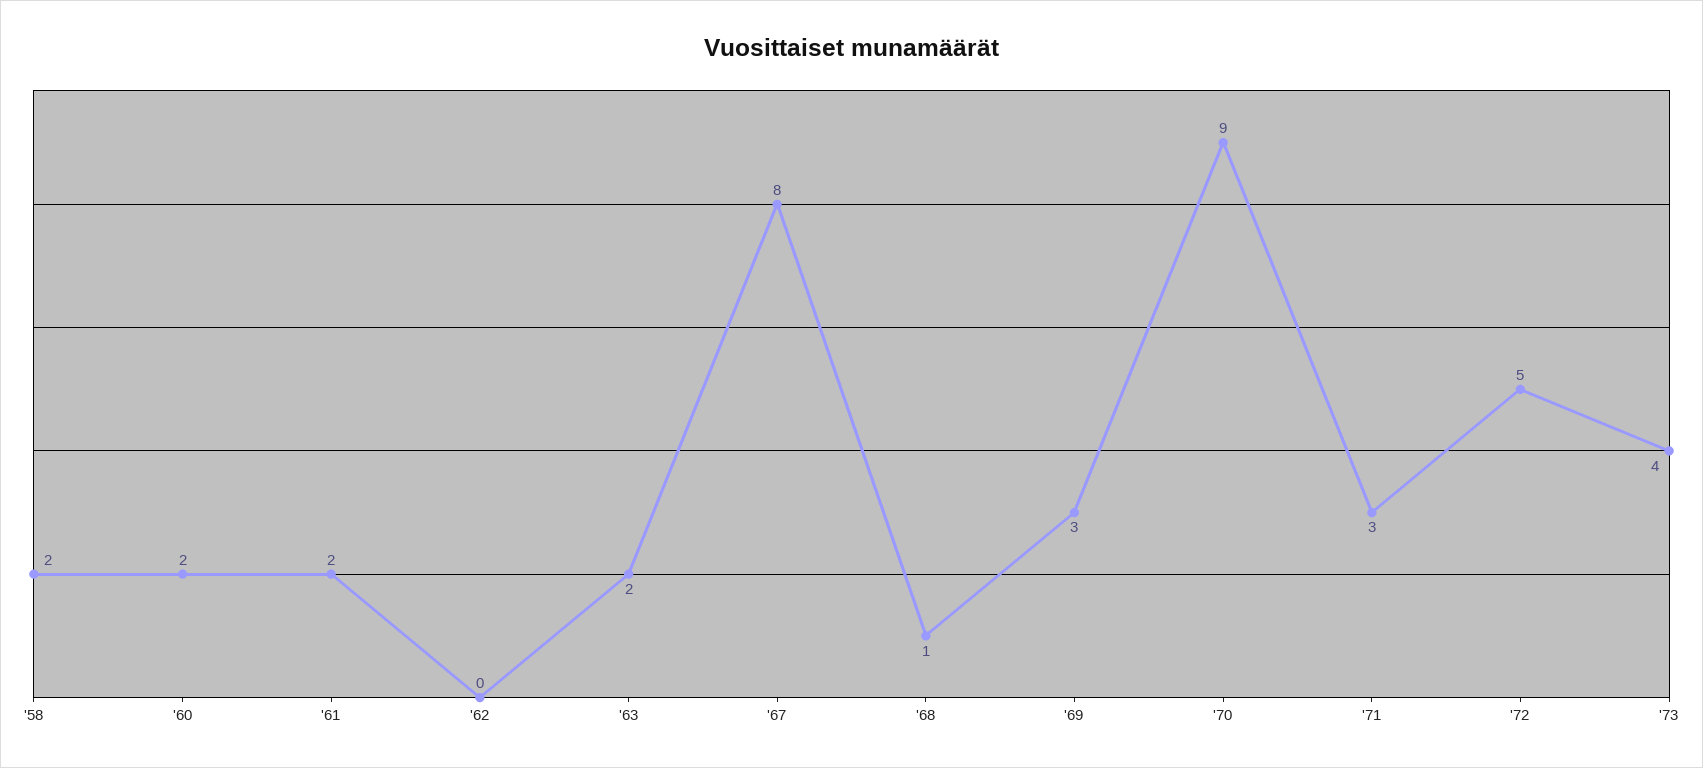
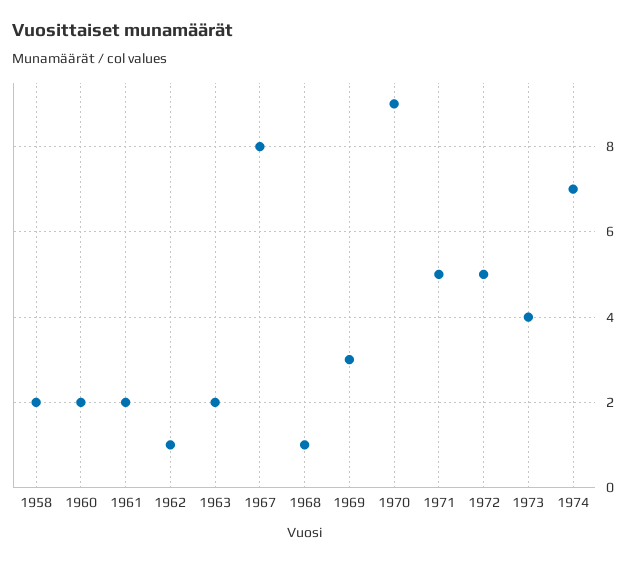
'62: 0 -> 1
'71: 3 -> 5
1974: none -> 7

